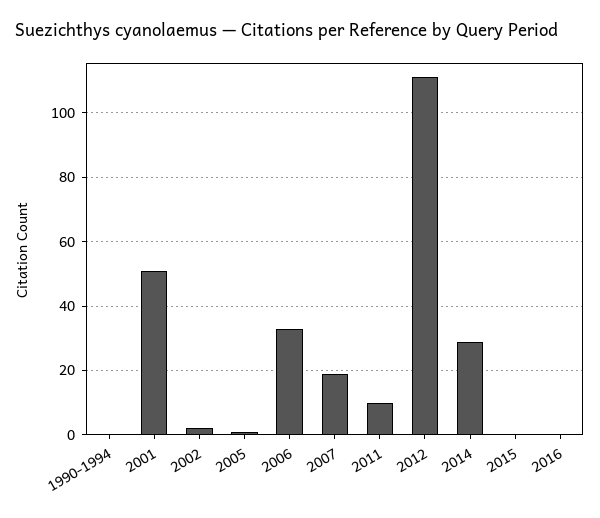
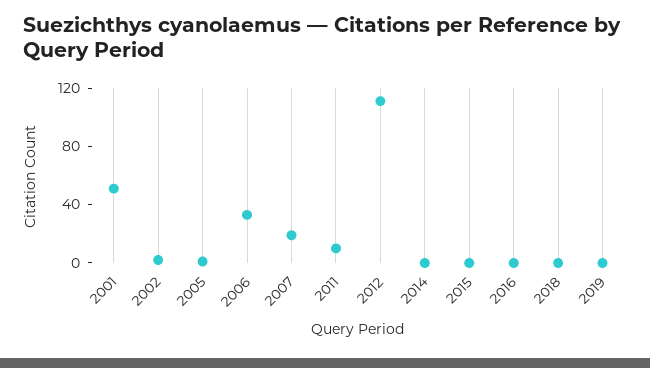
1990-1994: 0 -> none
2014: 30 -> 0
2018: none -> 0
2019: none -> 0

